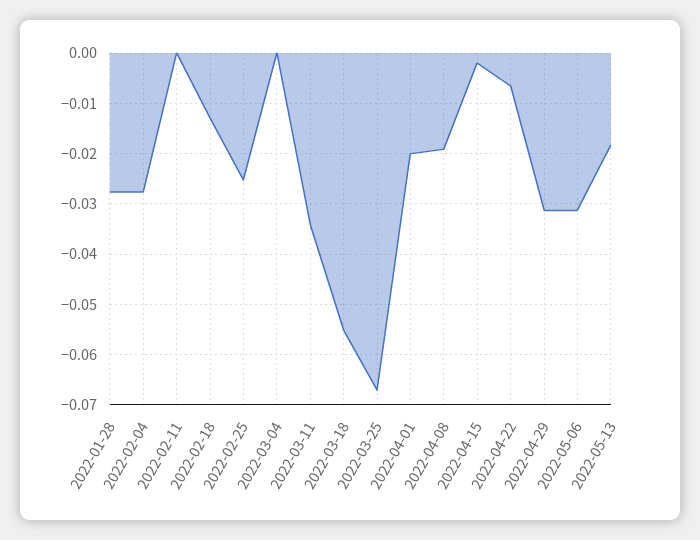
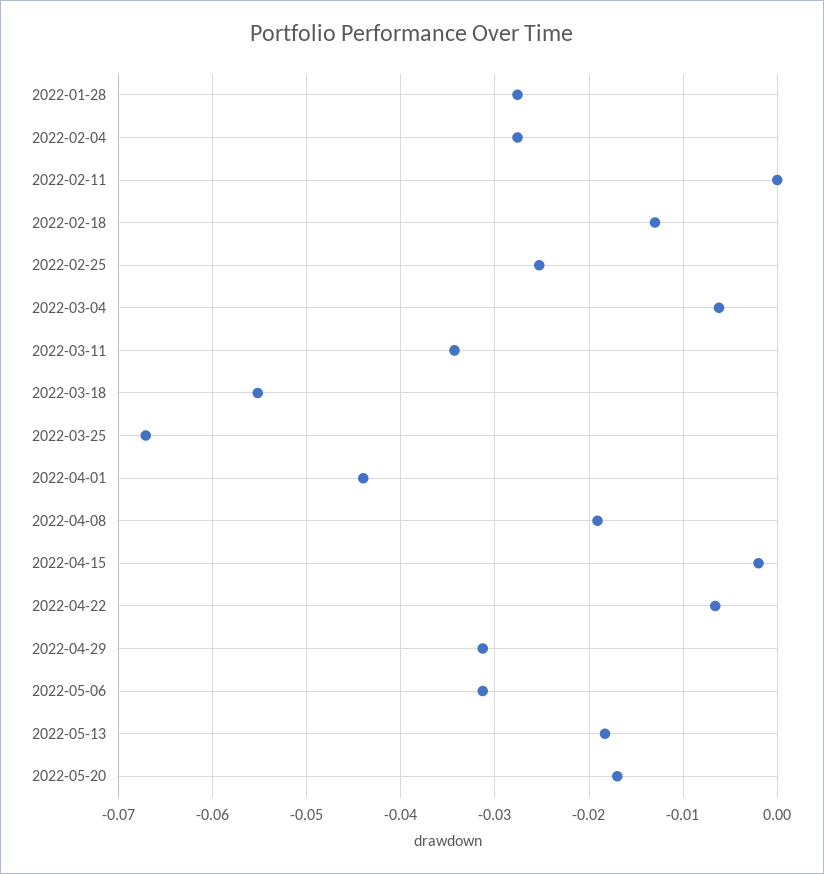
2022-03-04: 0 -> -0.006
2022-04-01: -0.02 -> -0.044
2022-05-20: none -> -0.017

